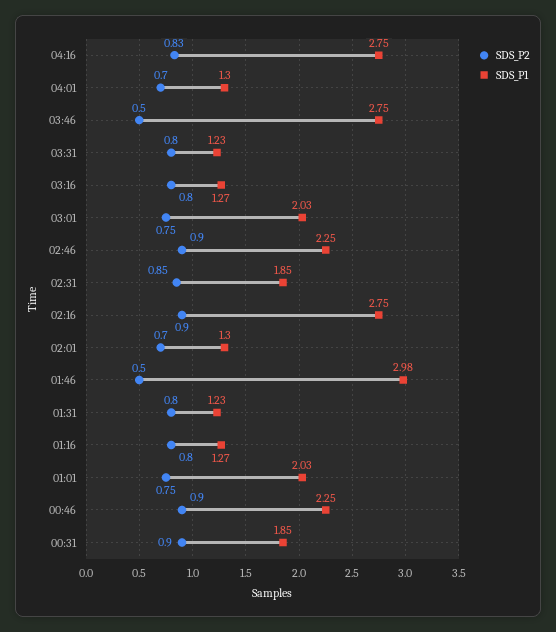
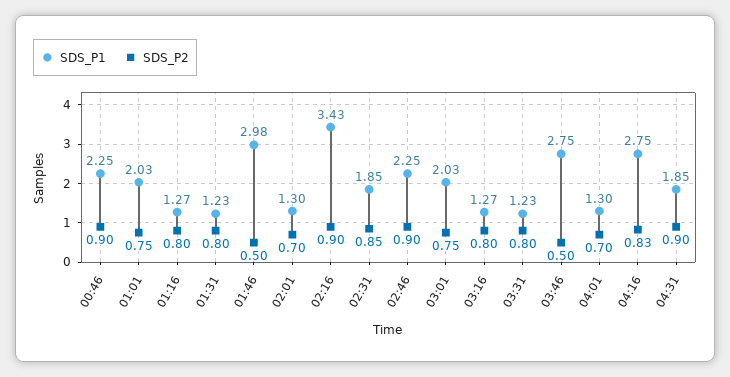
SDS_P1, 02:16: 2.75 -> 3.43
SDS_P2, 00:31: 0.9 -> none
SDS_P1, 00:31: 1.85 -> none
SDS_P1, 04:31: none -> 1.85
SDS_P2, 04:31: none -> 0.9

